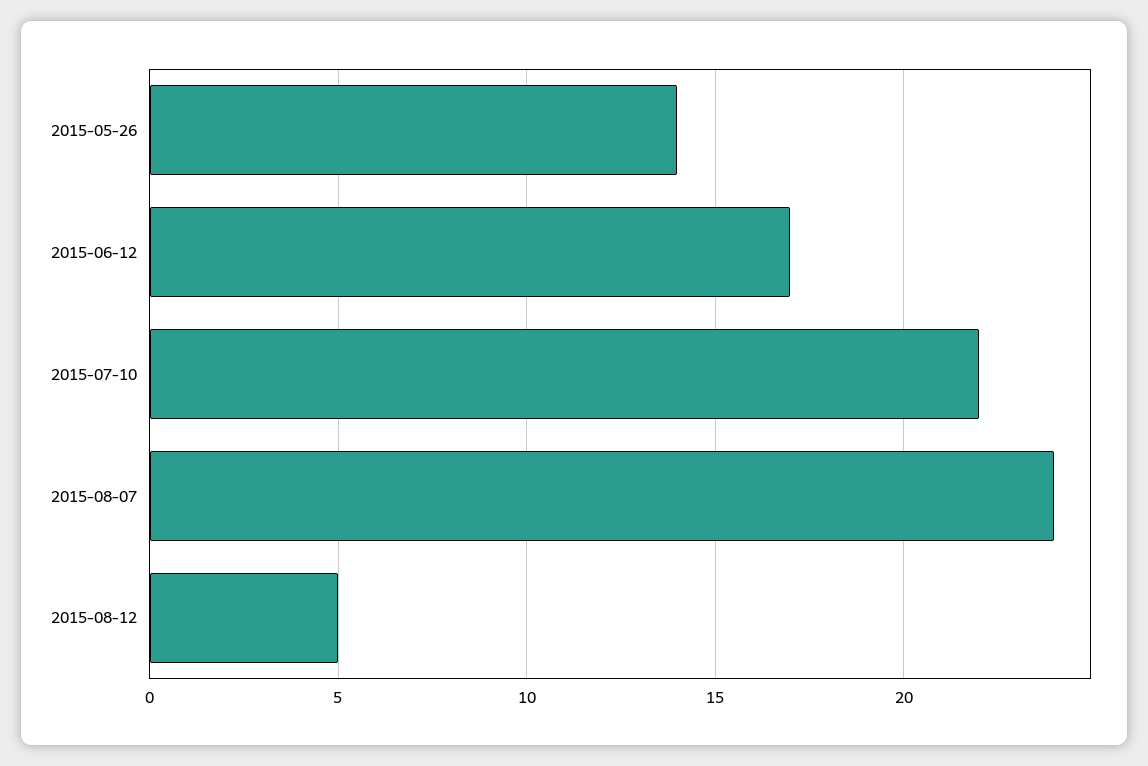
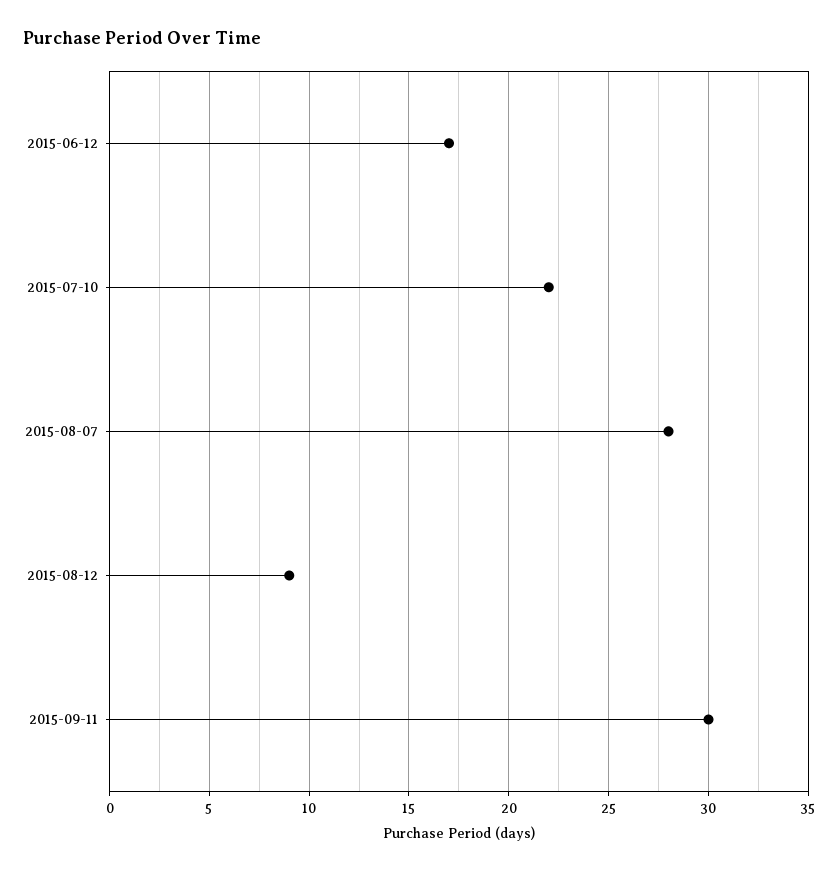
2015-05-26: 14 -> none
2015-08-07: 24 -> 28
2015-08-12: 5 -> 9
2015-09-11: none -> 30

